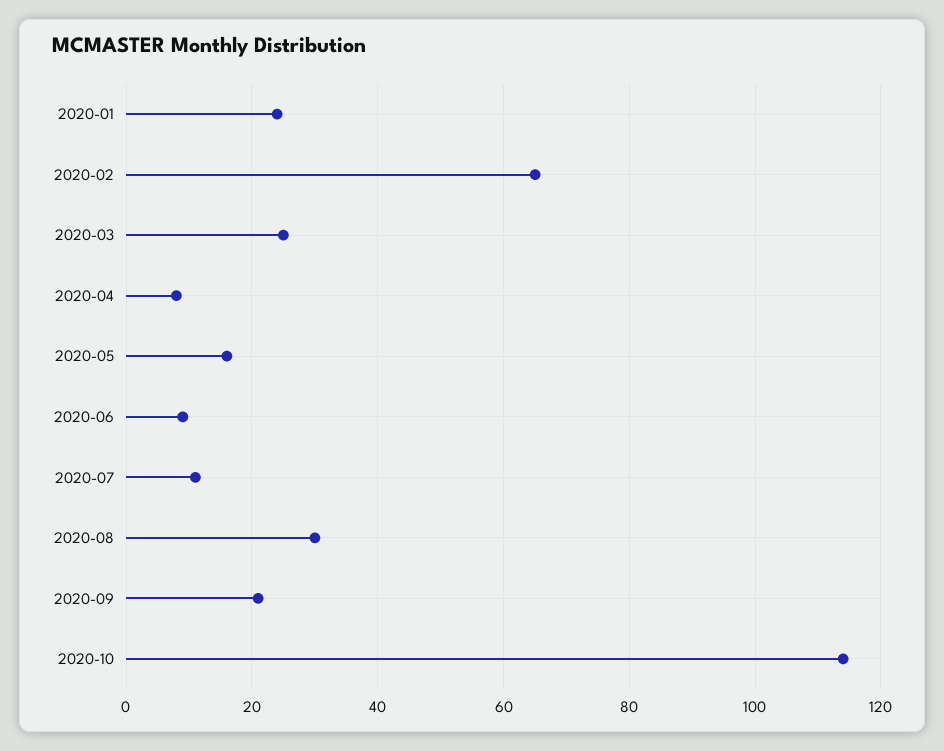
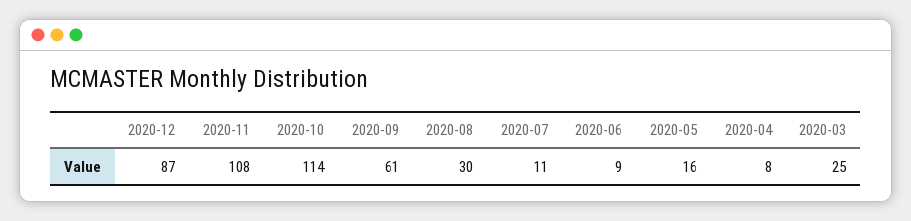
2020-01: 25 -> none
2020-02: 65 -> none
2020-09: 20 -> 61
2020-12: none -> 87
2020-11: none -> 108

